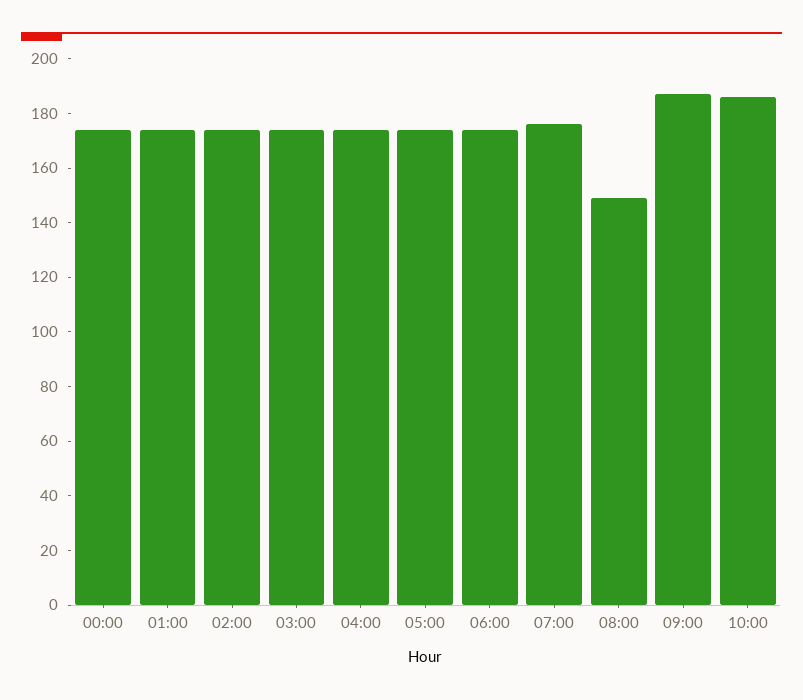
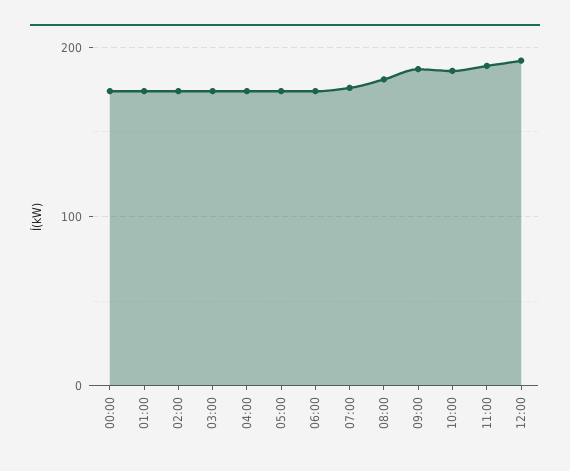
08:00: 150 -> 180
11:00: none -> 190
12:00: none -> 190

